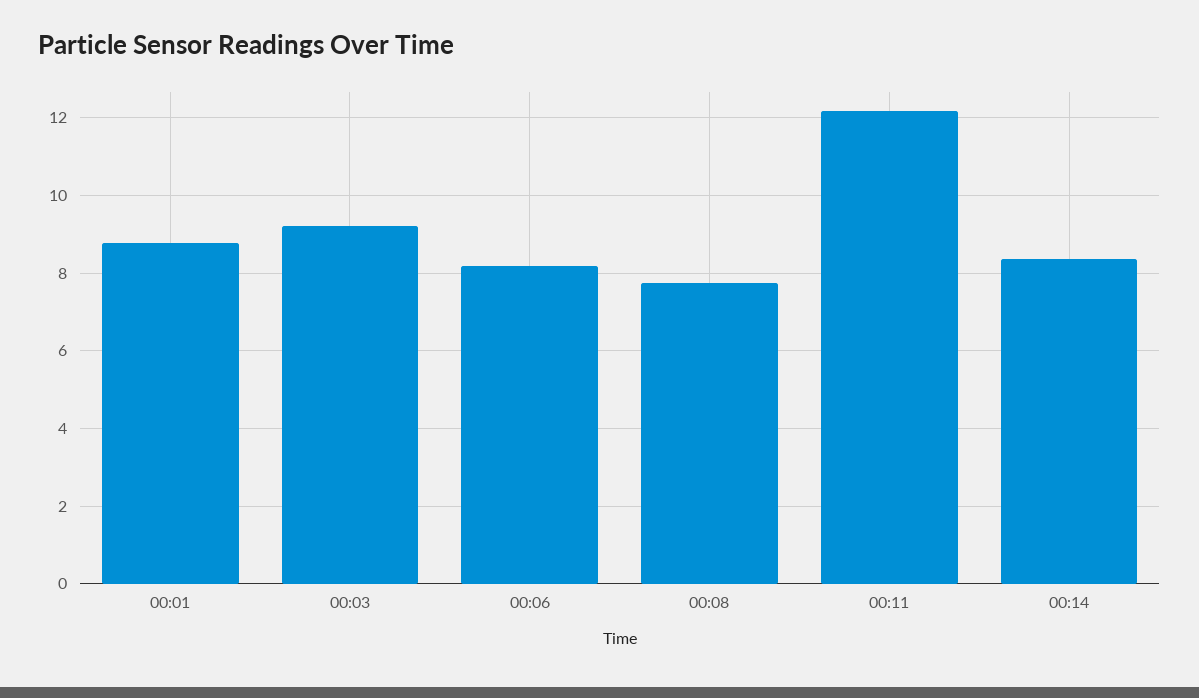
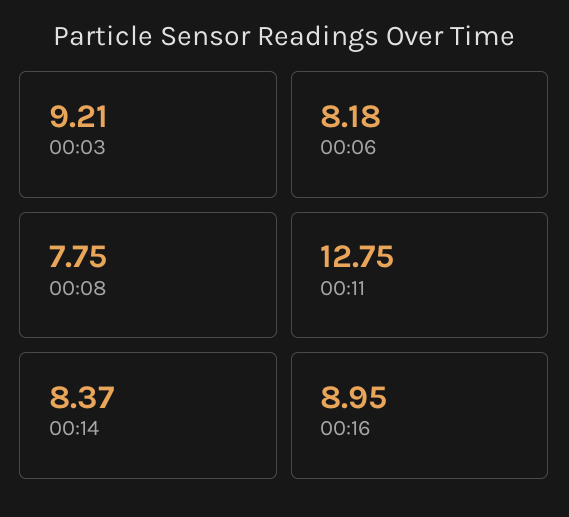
00:01: 8.8 -> none
00:11: 12.2 -> 12.75
00:16: none -> 8.95

